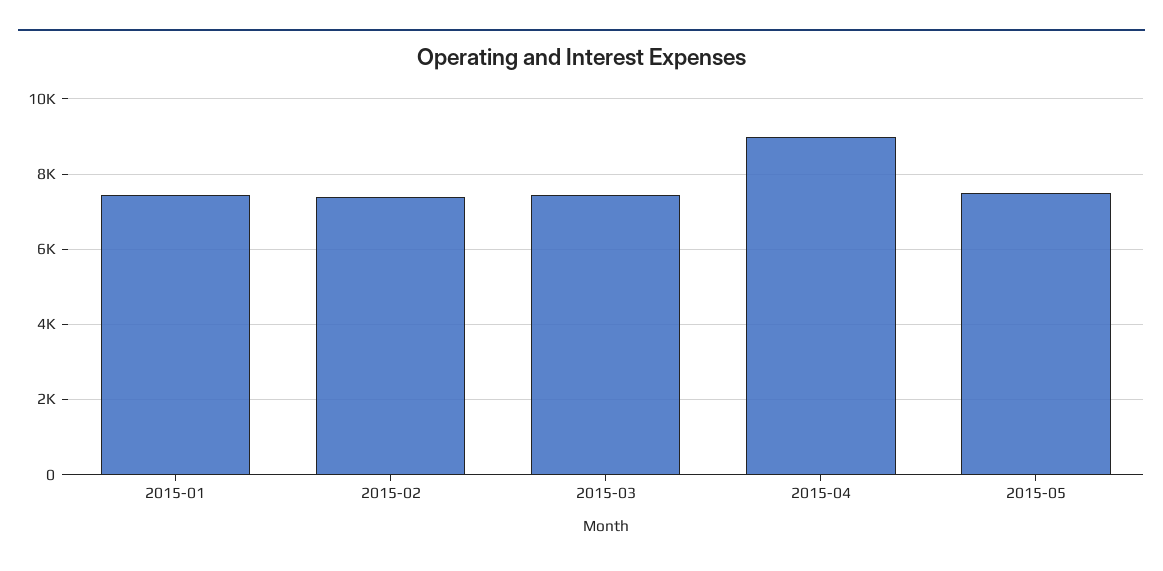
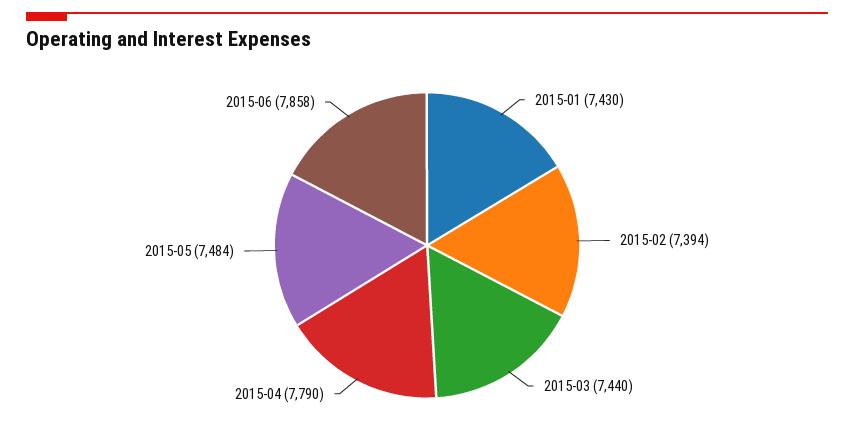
2015-04: 9000 -> 7790
2015-06: none -> 7858

